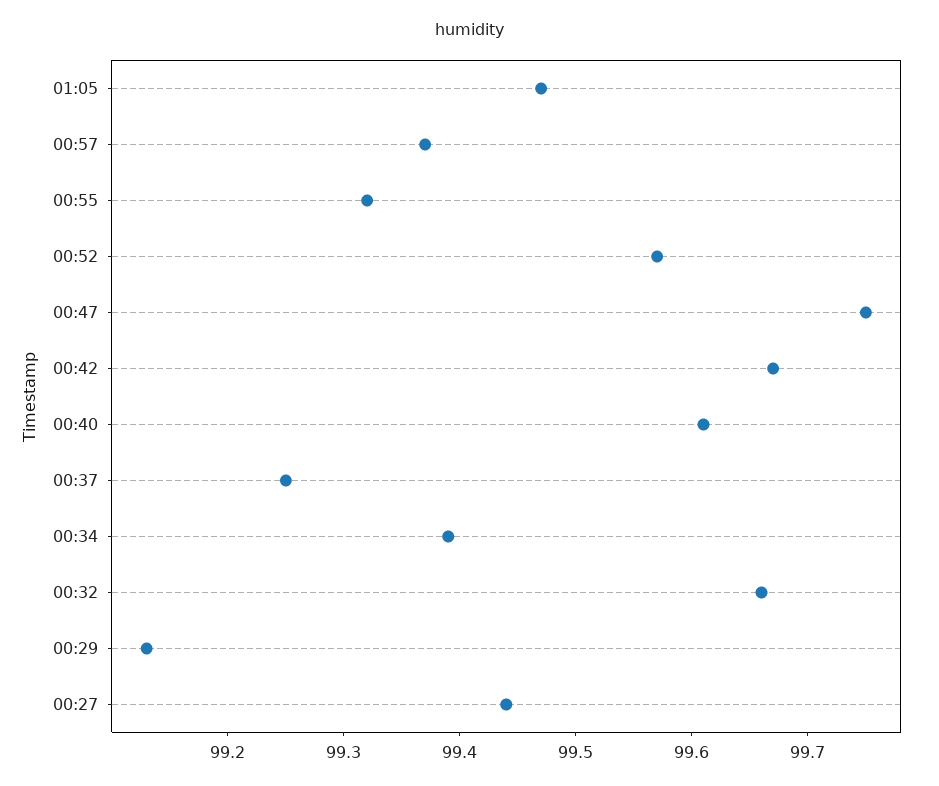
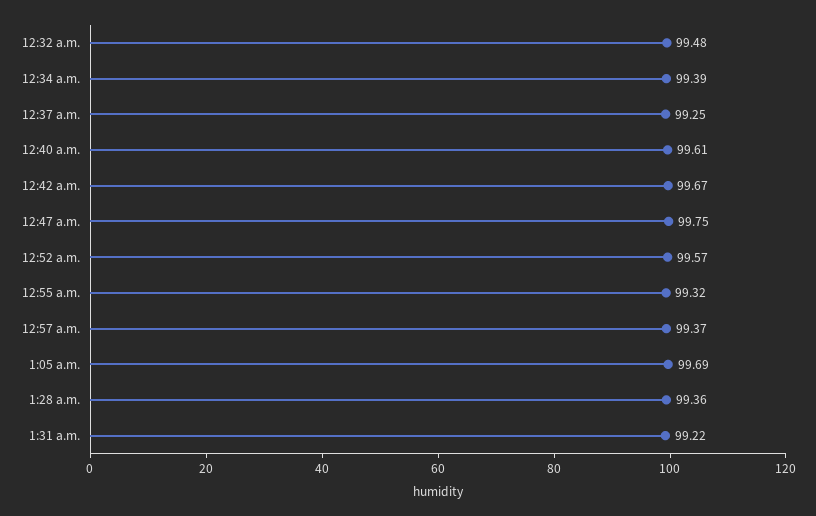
01:05: 99.47 -> 99.69
00:32: 99.66 -> 99.48
00:29: 99.13 -> none
00:27: 99.44 -> none
1:28 a.m.: none -> 99.36
1:31 a.m.: none -> 99.22

